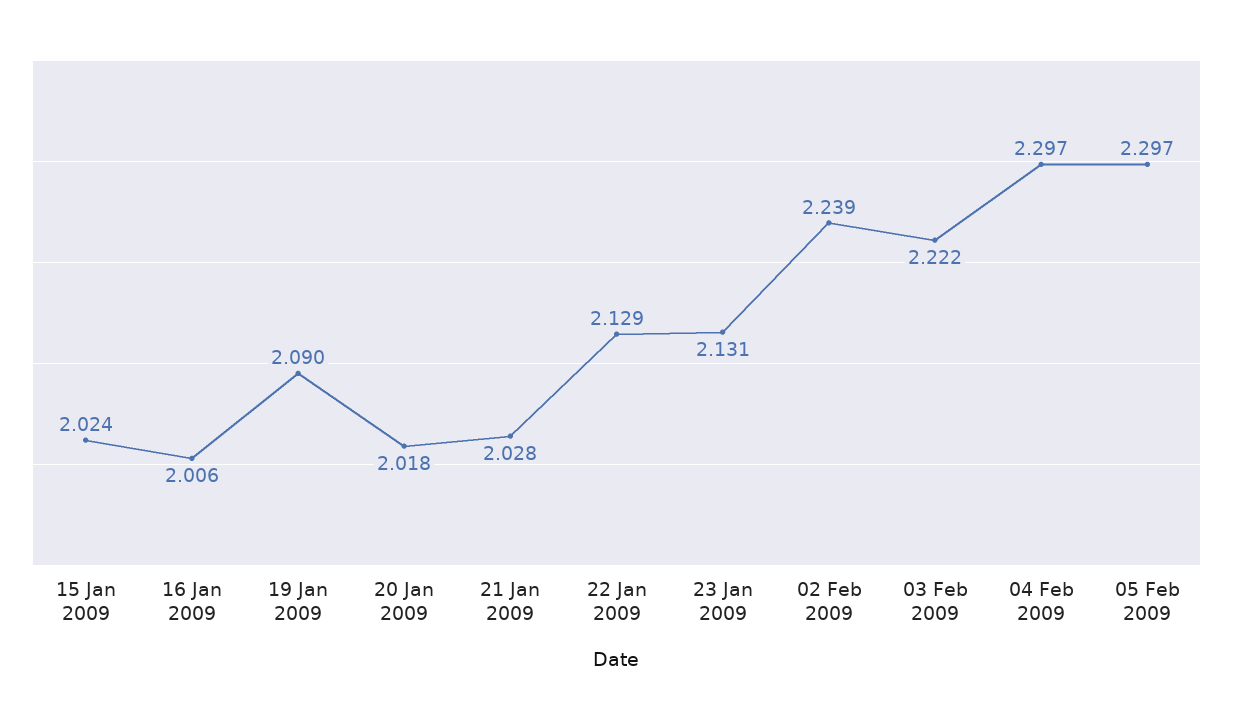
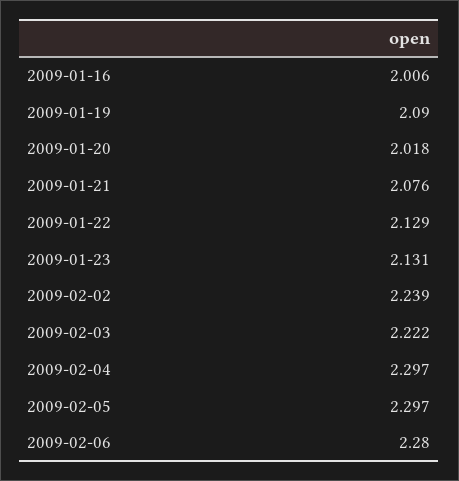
15 Jan 2009: 2.024 -> none
21 Jan 2009: 2.028 -> 2.076
2009-02-06: none -> 2.28

